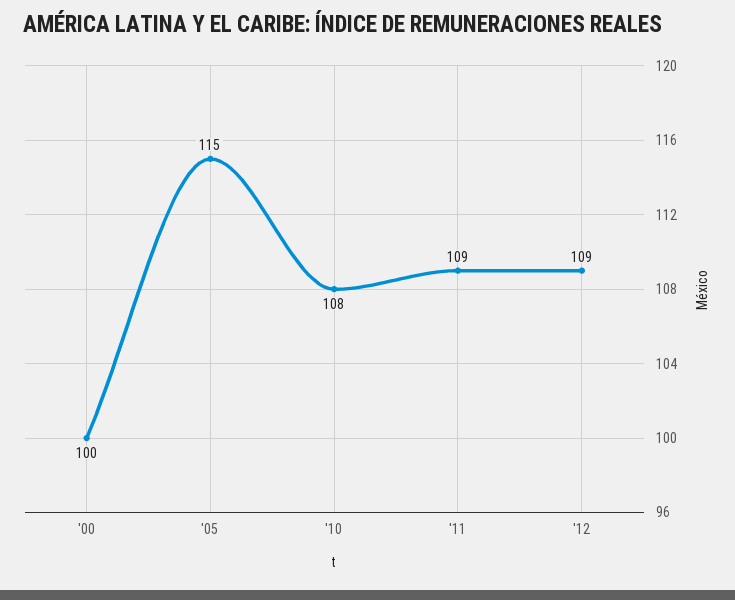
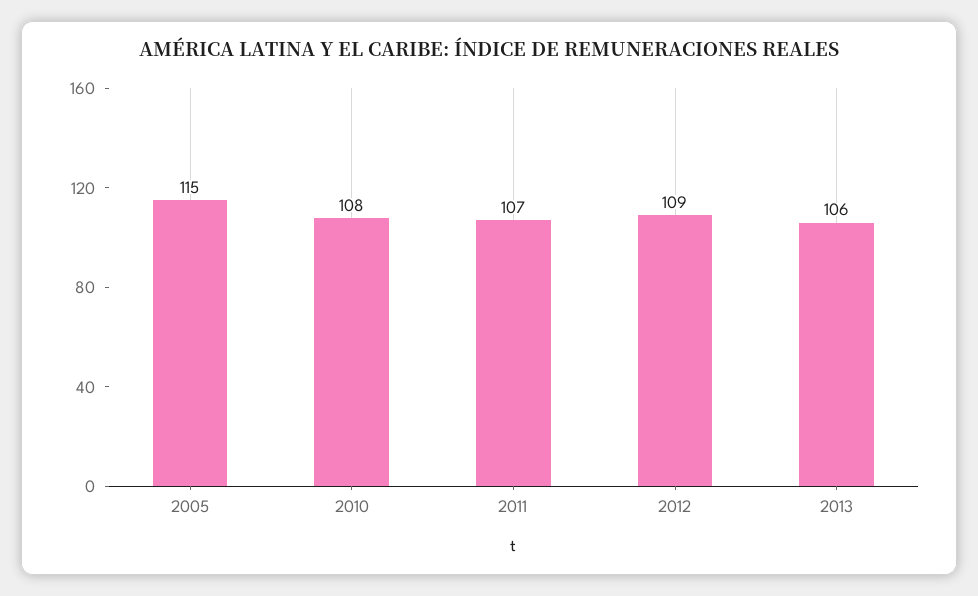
'00: 100 -> none
'11: 109 -> 107
2013: none -> 106

